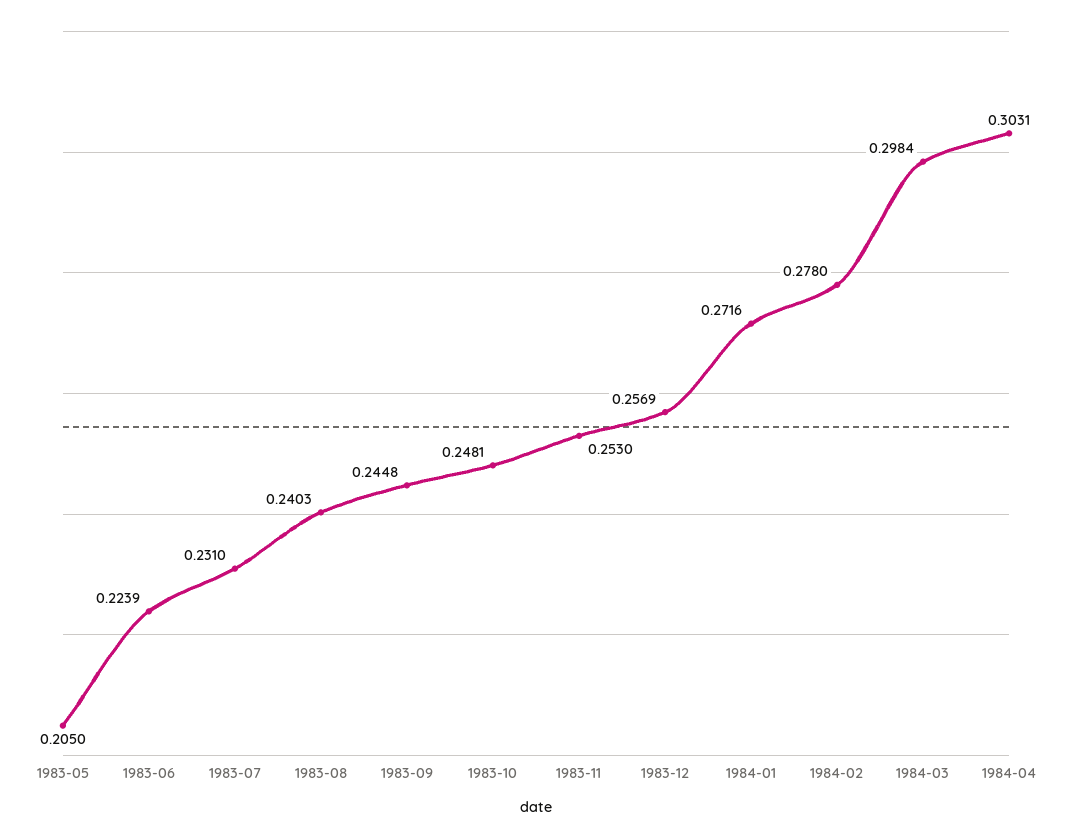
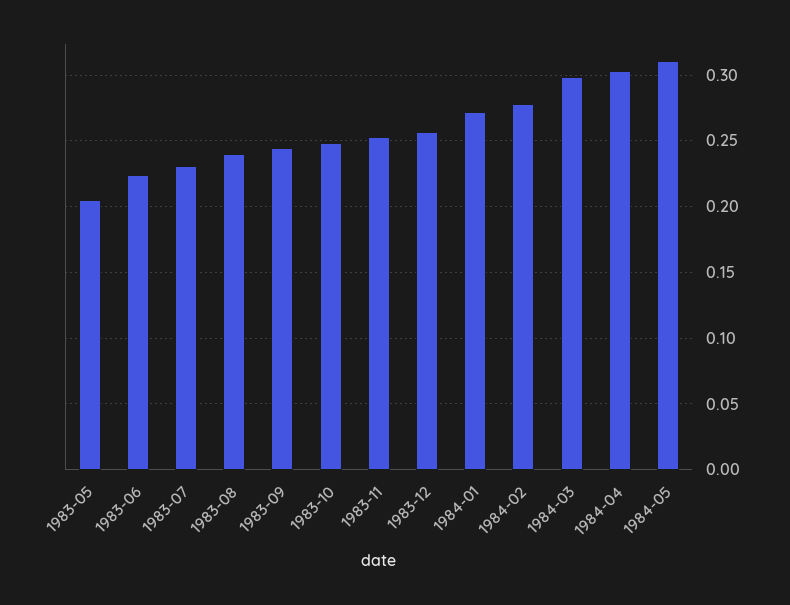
1984-05: none -> 0.31

